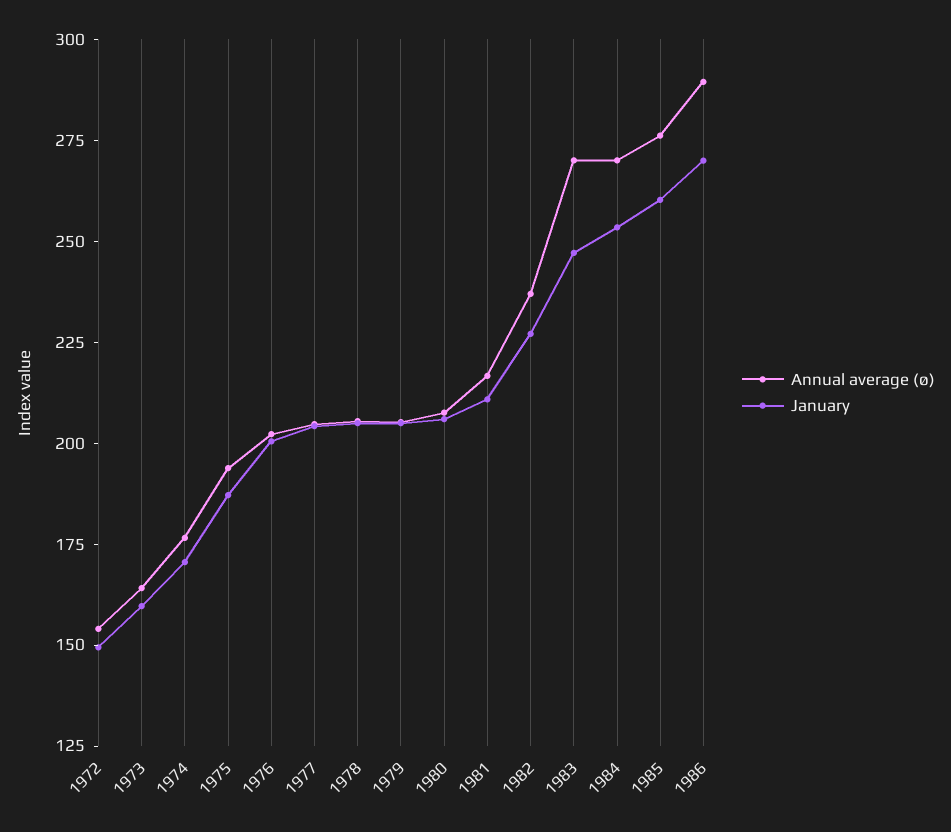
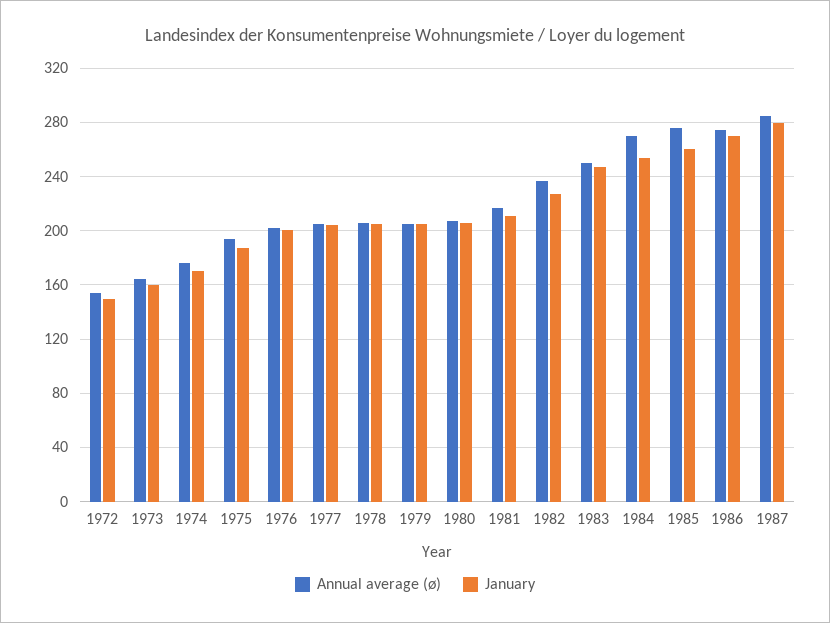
Annual average (ø), 1983: 270 -> 250
Annual average (ø), 1986: 290 -> 275
Annual average (ø), 1987: none -> 285
January, 1987: none -> 280

